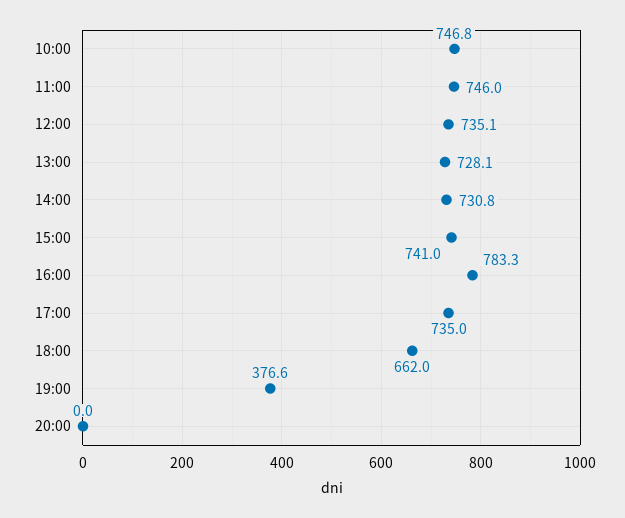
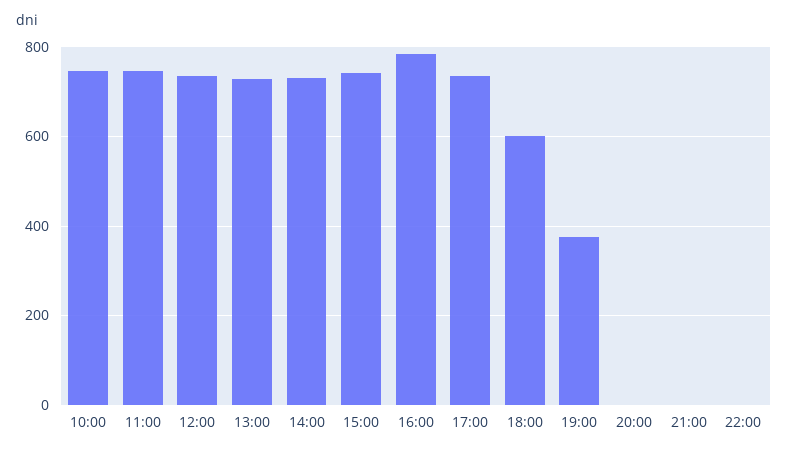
18:00: 662 -> 600
21:00: none -> 0
22:00: none -> 0

